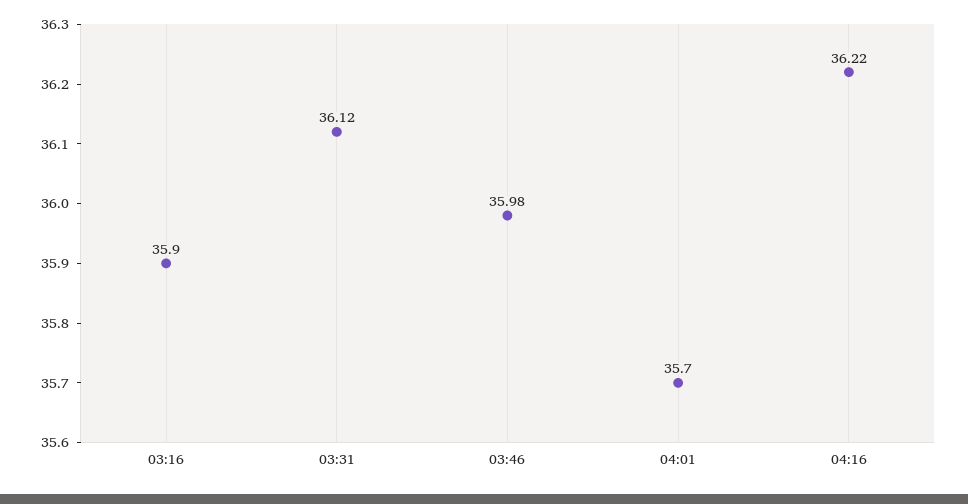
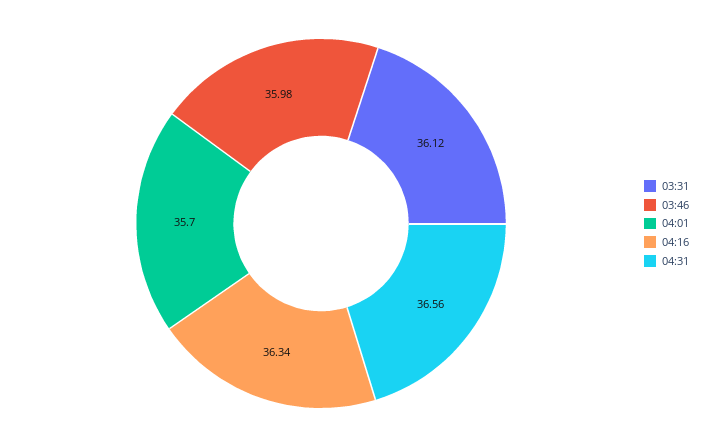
03:16: 35.9 -> none
04:16: 36.22 -> 36.34
04:31: none -> 36.56

